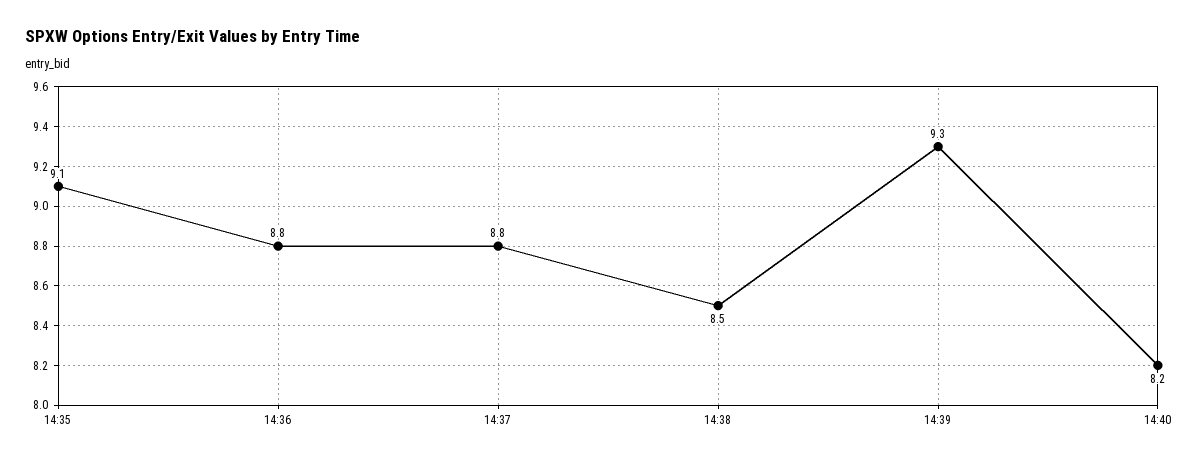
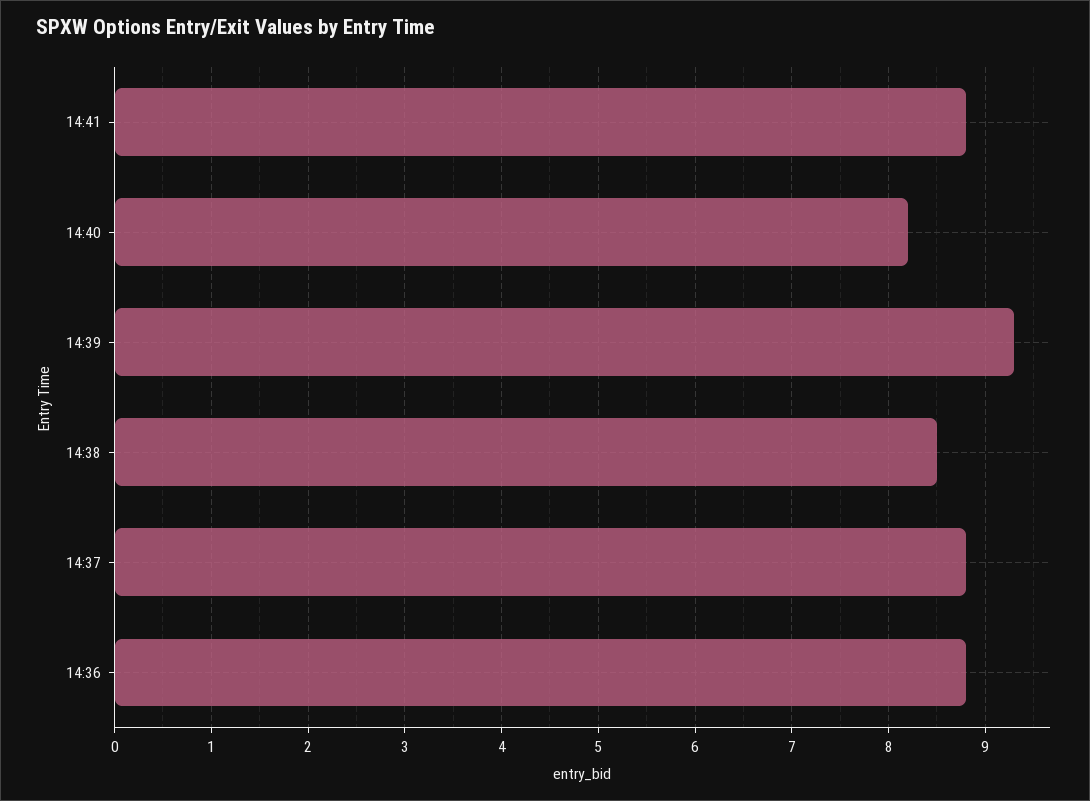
14:35: 9.1 -> none
14:41: none -> 8.8

